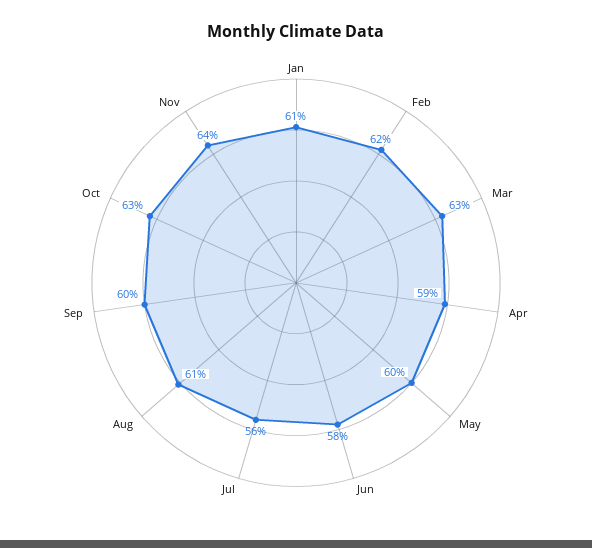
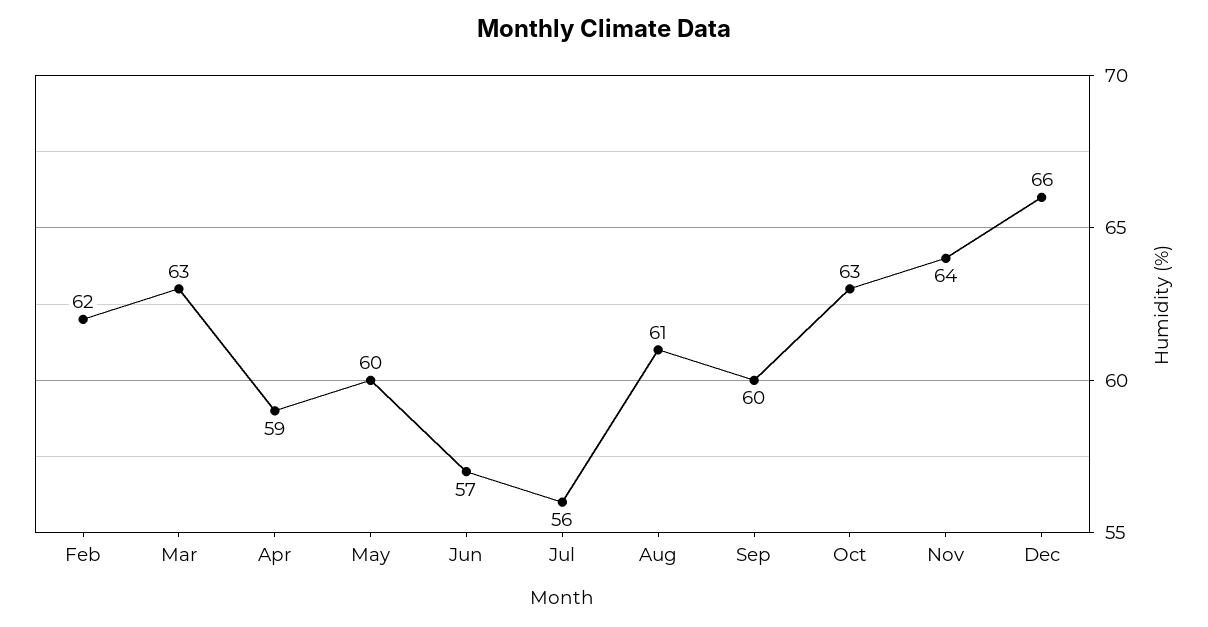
Jan: 61 -> none
Jun: 58 -> 57
Dec: none -> 66

